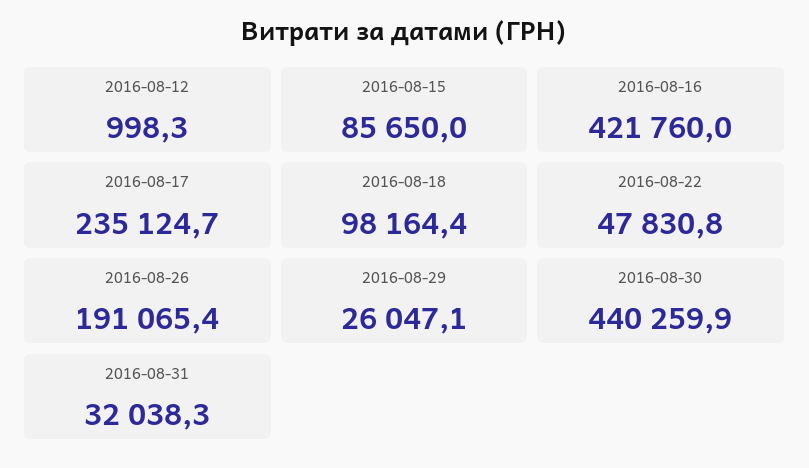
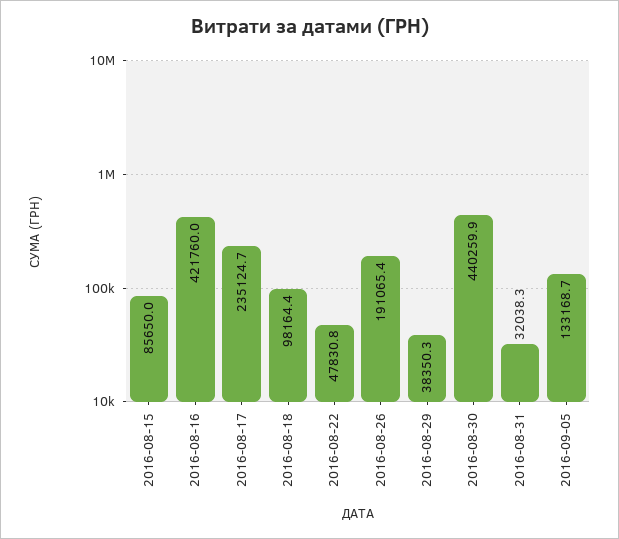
2016-08-12: 998.3 -> none
2016-08-29: 26047.1 -> 38350.3
2016-09-05: none -> 133168.7

